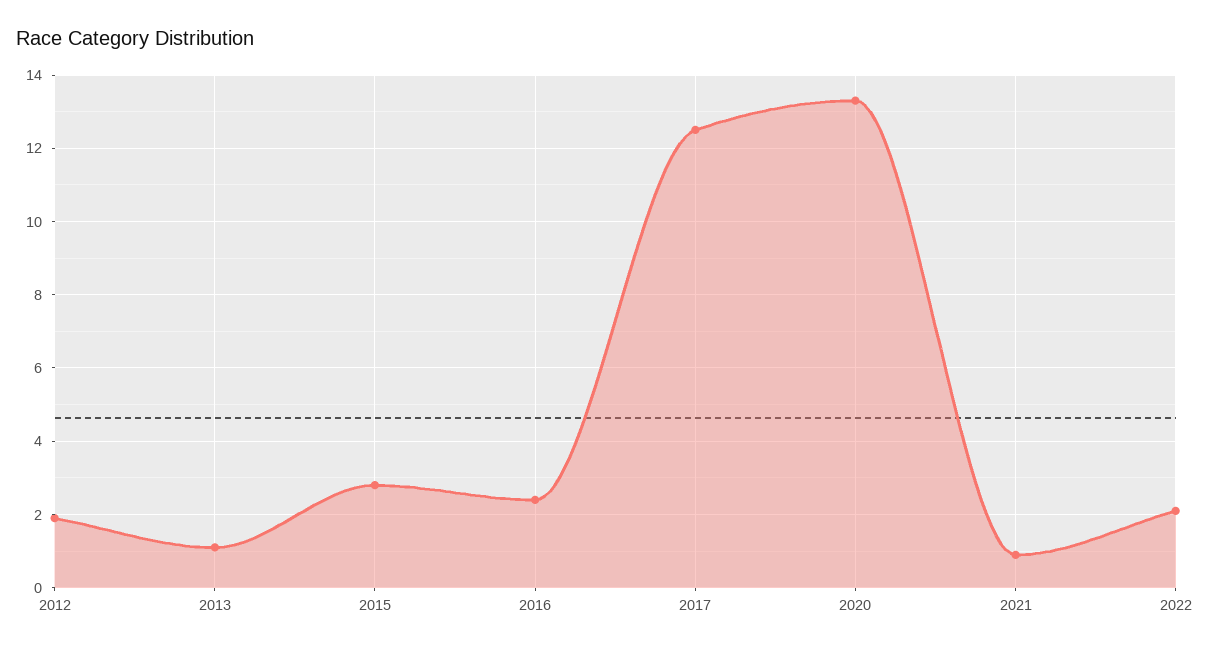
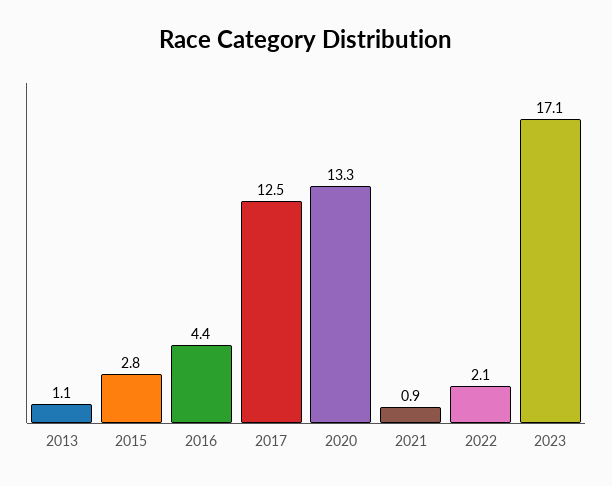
2012: 2 -> none
2016: 2.5 -> 4.4
2023: none -> 17.1

